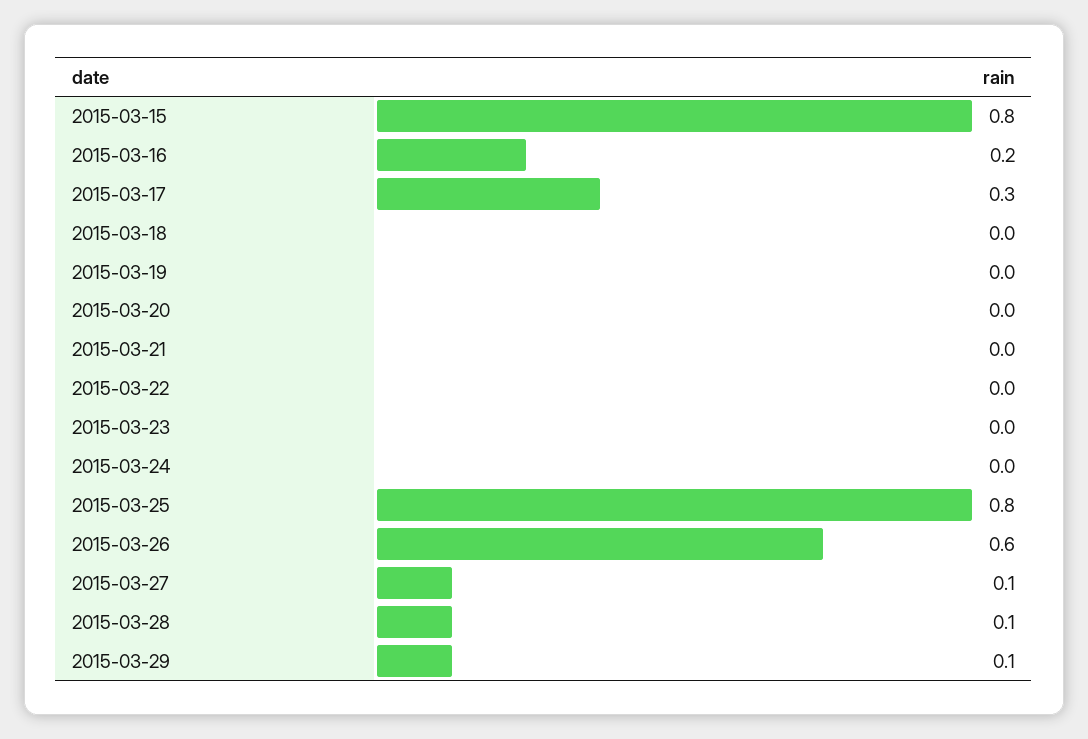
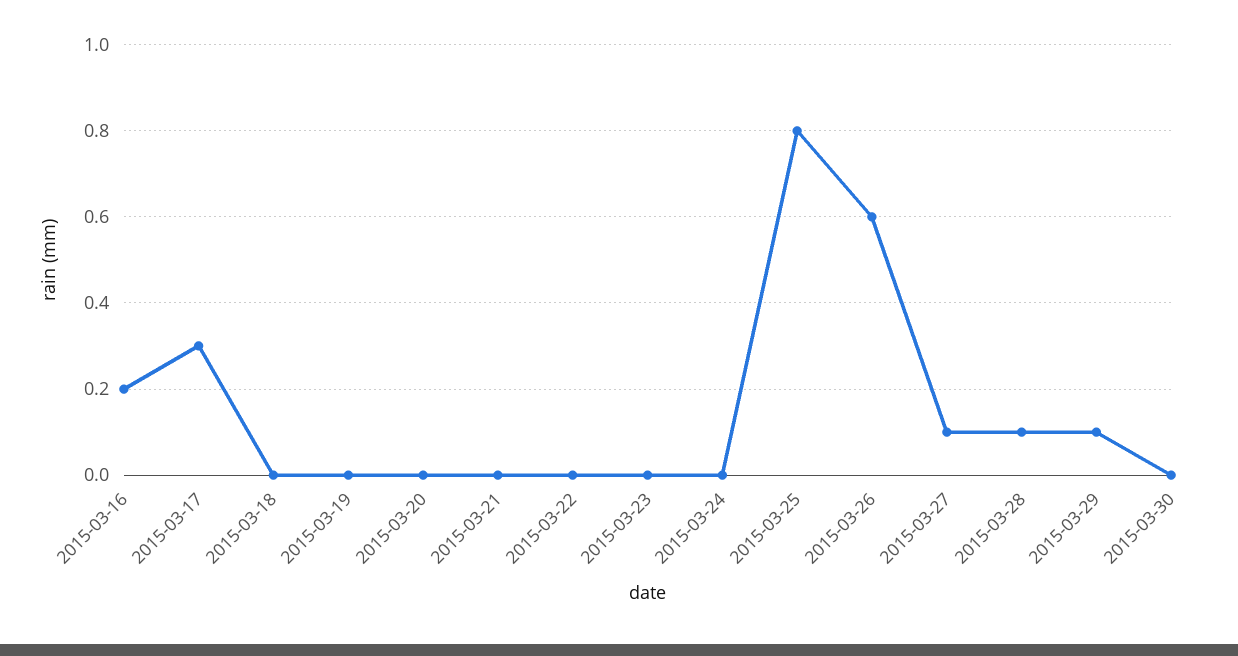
2015-03-15: 0.8 -> none
2015-03-30: none -> 0

